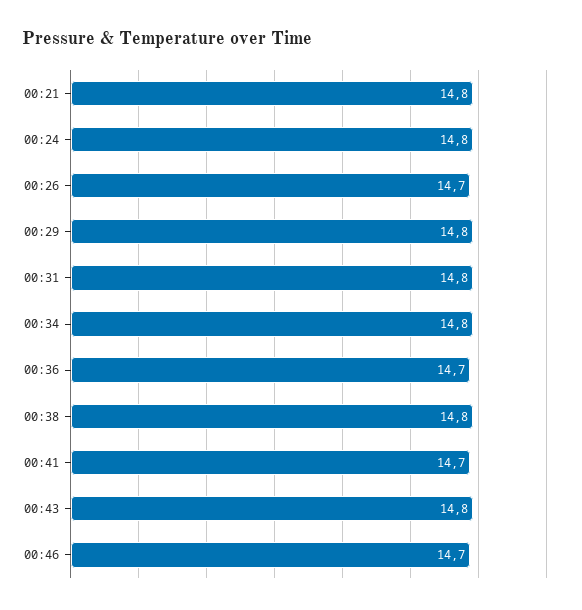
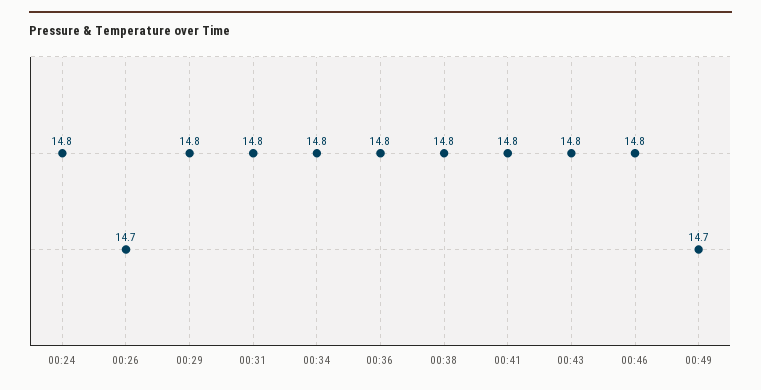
00:21: 14.8 -> none
00:36: 14.7 -> 14.8
00:41: 14.7 -> 14.8
00:46: 14.7 -> 14.8
00:49: none -> 14.7

